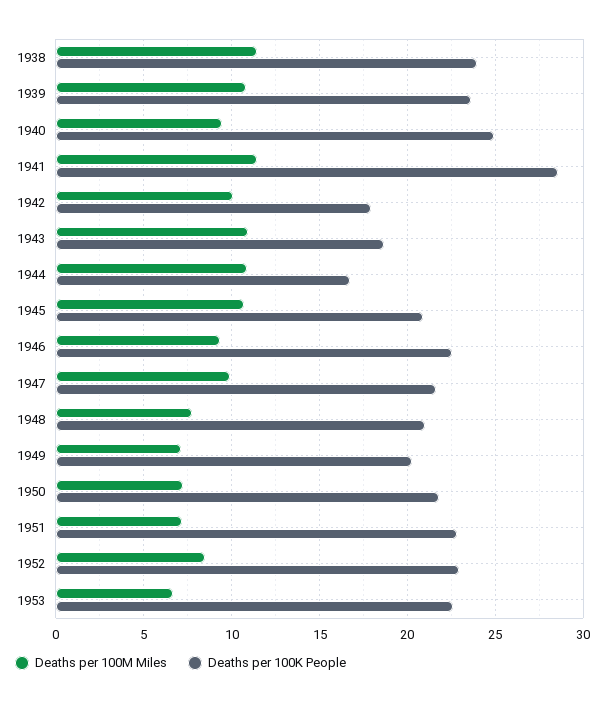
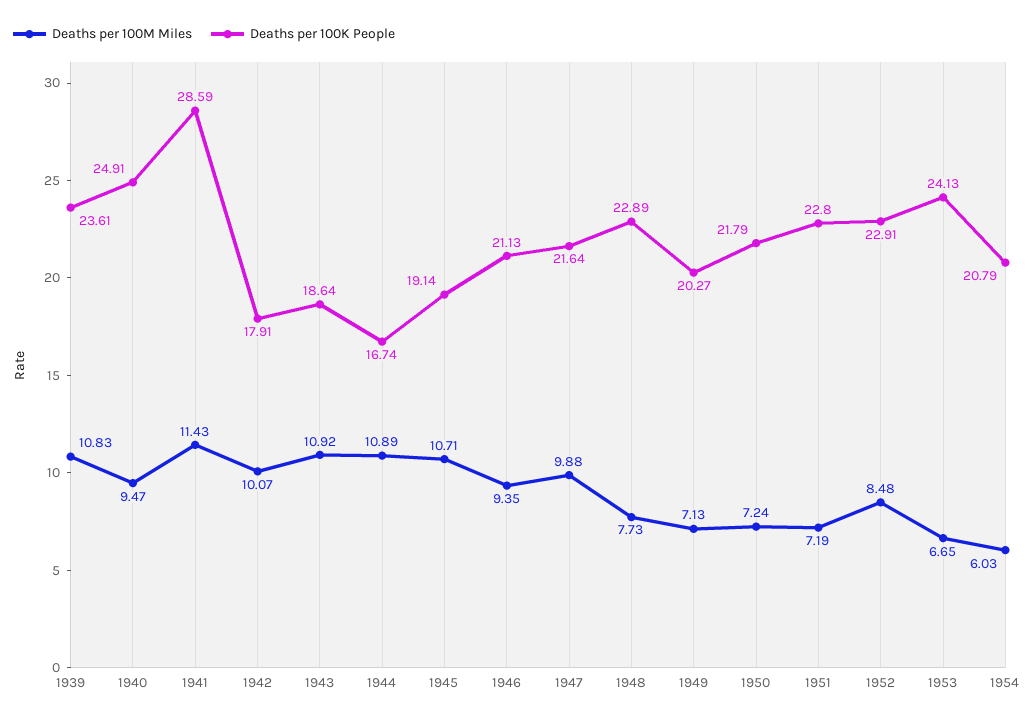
Deaths per 100M Miles, 1938: 11.5 -> none
Deaths per 100K People, 1938: 24 -> none
Deaths per 100K People, 1945: 21 -> 19.14
Deaths per 100K People, 1946: 22.5 -> 21.13
Deaths per 100K People, 1948: 21 -> 22.89
Deaths per 100K People, 1953: 22.5 -> 24.13
Deaths per 100M Miles, 1954: none -> 6.03
Deaths per 100K People, 1954: none -> 20.79

